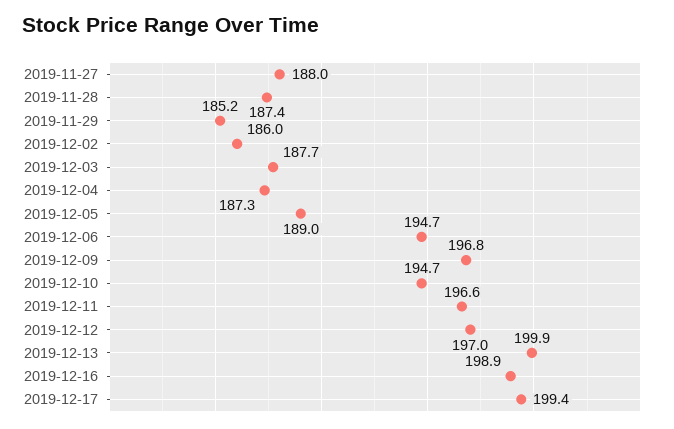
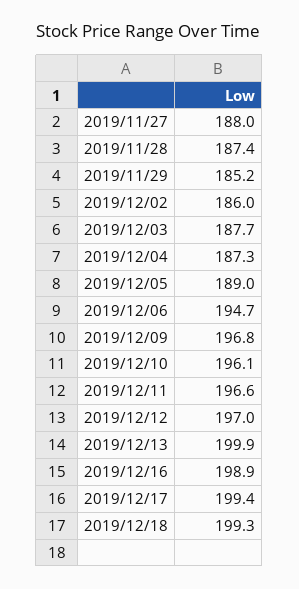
2019-12-10: 194.7 -> 196.1
2019/12/18: none -> 199.3

